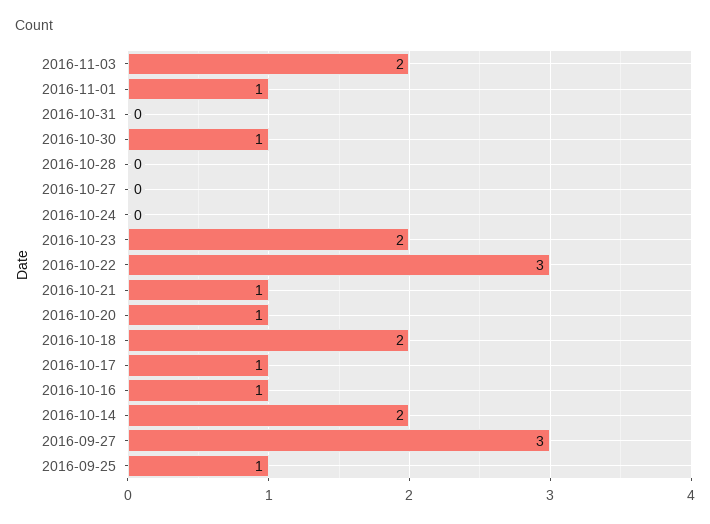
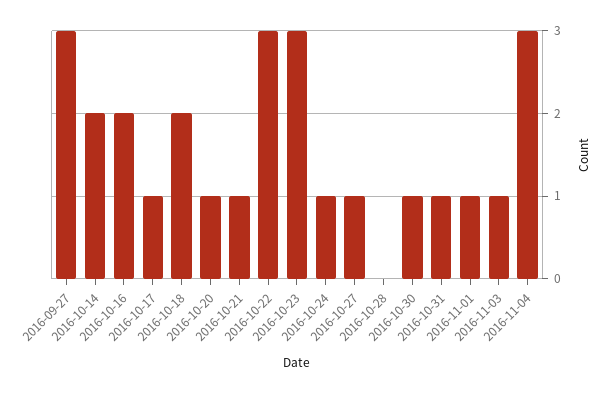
2016-11-03: 2 -> 1
2016-10-31: 0 -> 1
2016-10-27: 0 -> 1
2016-10-24: 0 -> 1
2016-10-23: 2 -> 3
2016-10-16: 1 -> 2
2016-09-25: 1 -> none
2016-11-04: none -> 3

